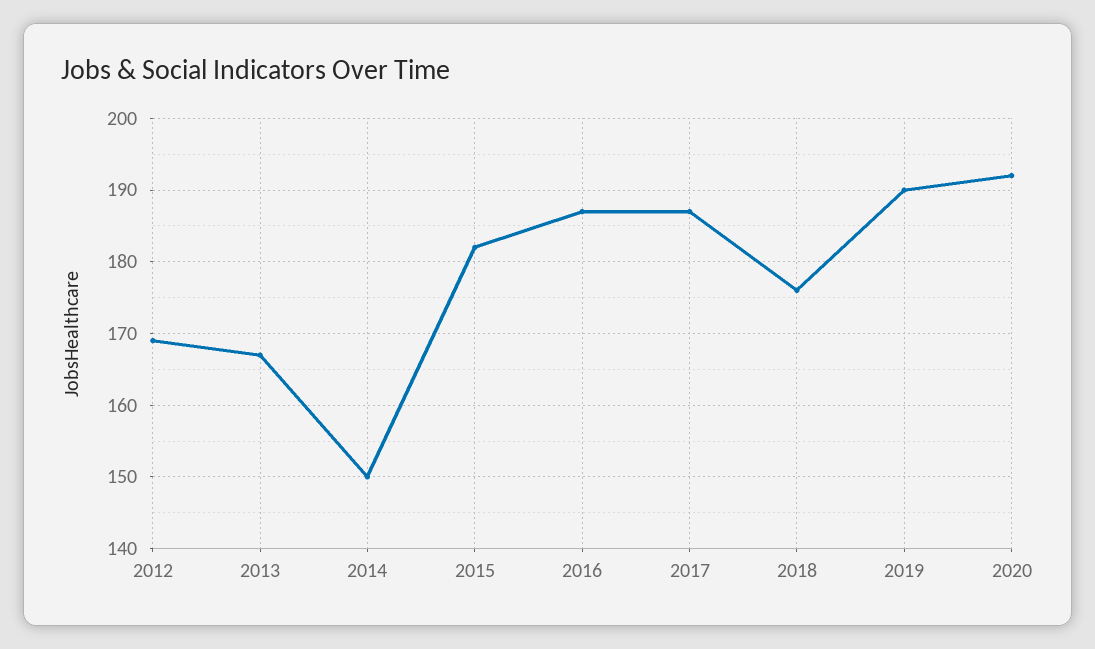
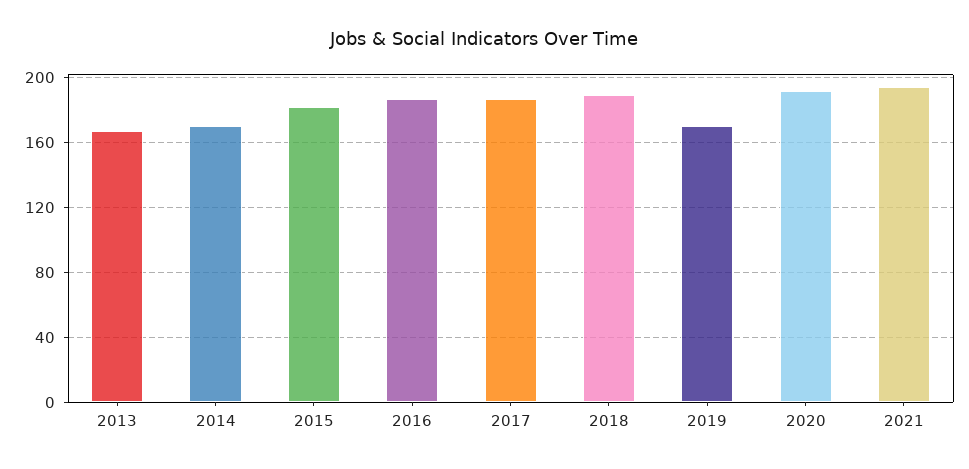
2012: 169 -> none
2014: 150 -> 170
2018: 176 -> 190
2019: 190 -> 170
2021: none -> 195

